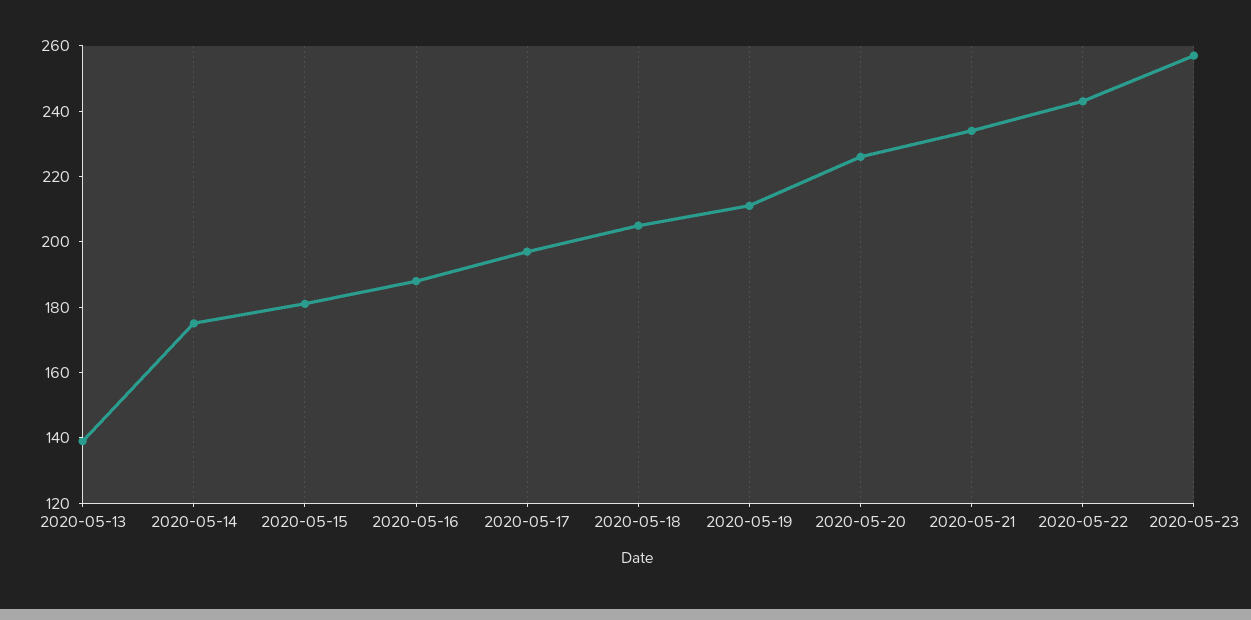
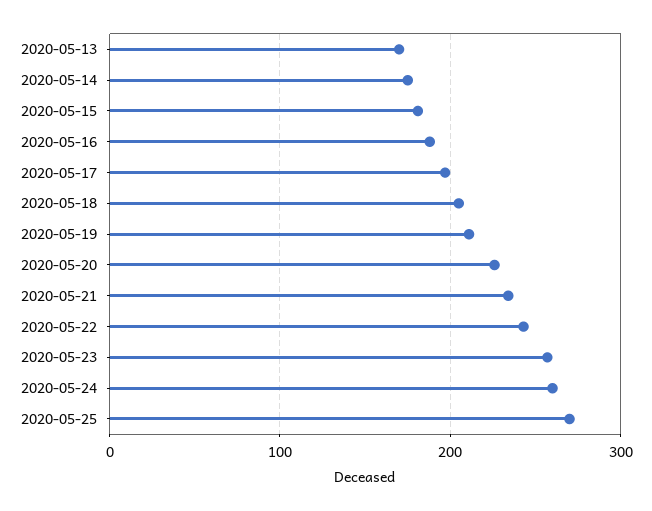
2020-05-13: 140 -> 170
2020-05-24: none -> 260
2020-05-25: none -> 270

